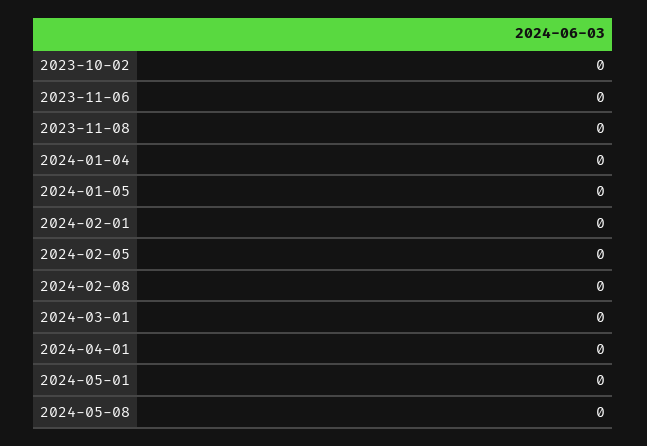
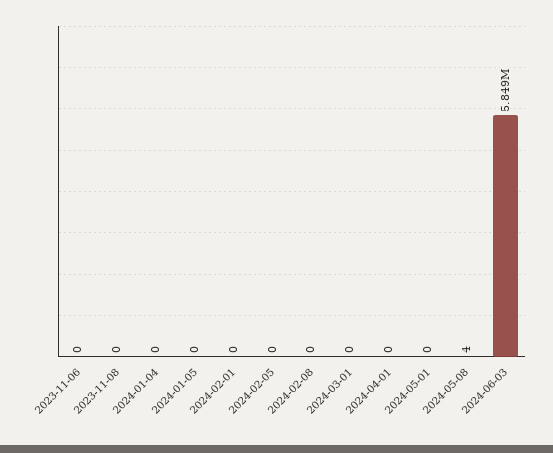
2023-10-02: 0 -> none
2024-05-08: 0 -> 4
2024-06-03: none -> 5849000

